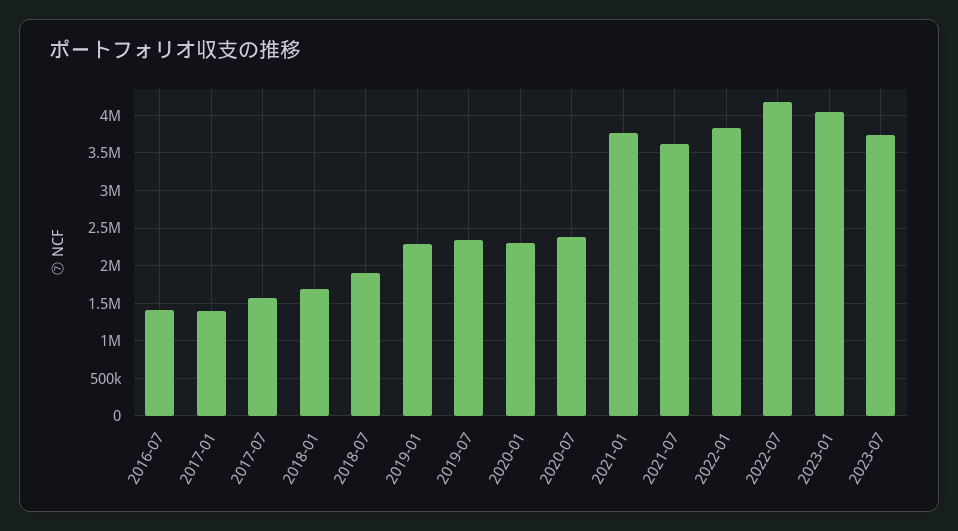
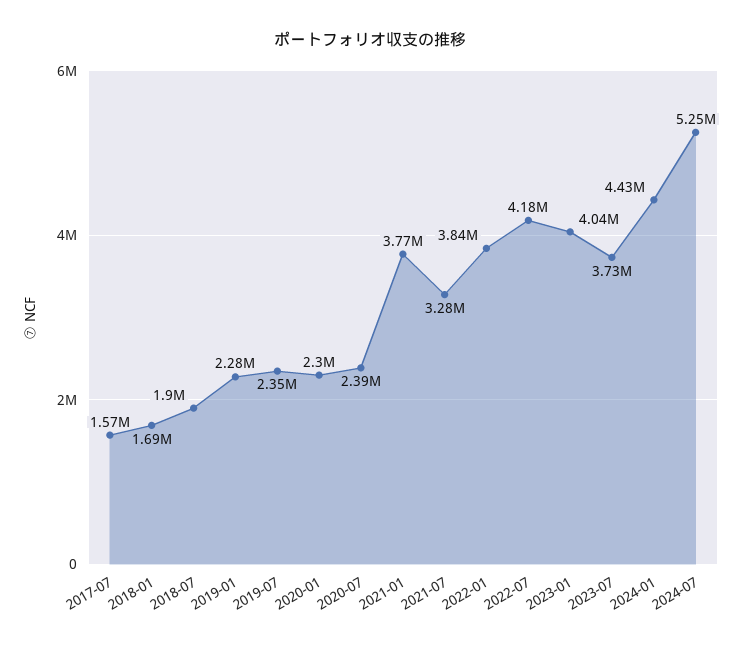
2016-07: 1400000 -> none
2017-01: 1400000 -> none
2021-07: 3600000 -> 3280000
2024-01: none -> 4430000
2024-07: none -> 5250000

